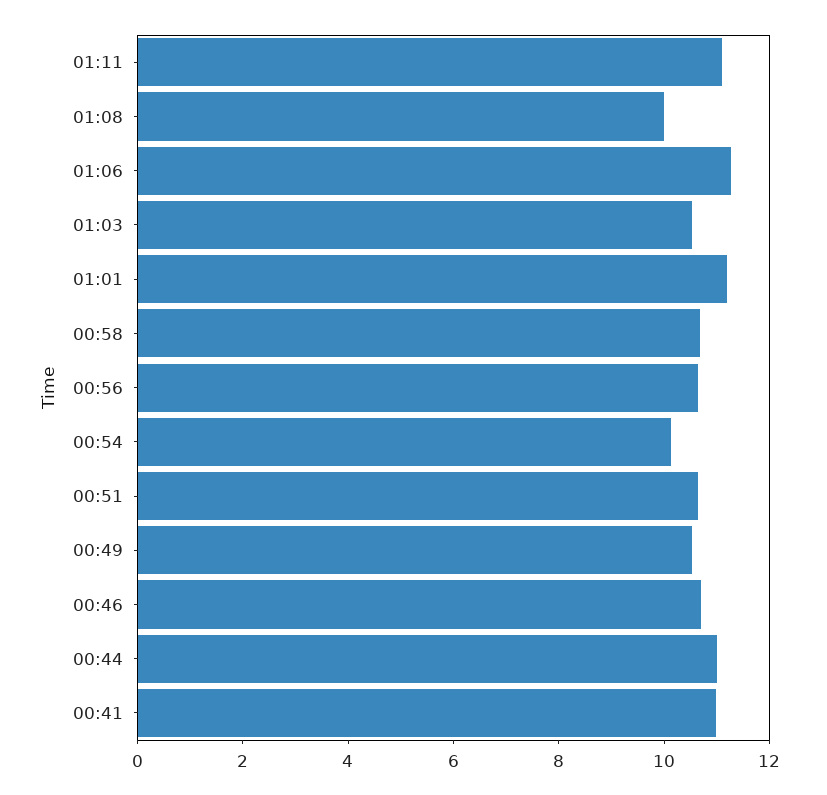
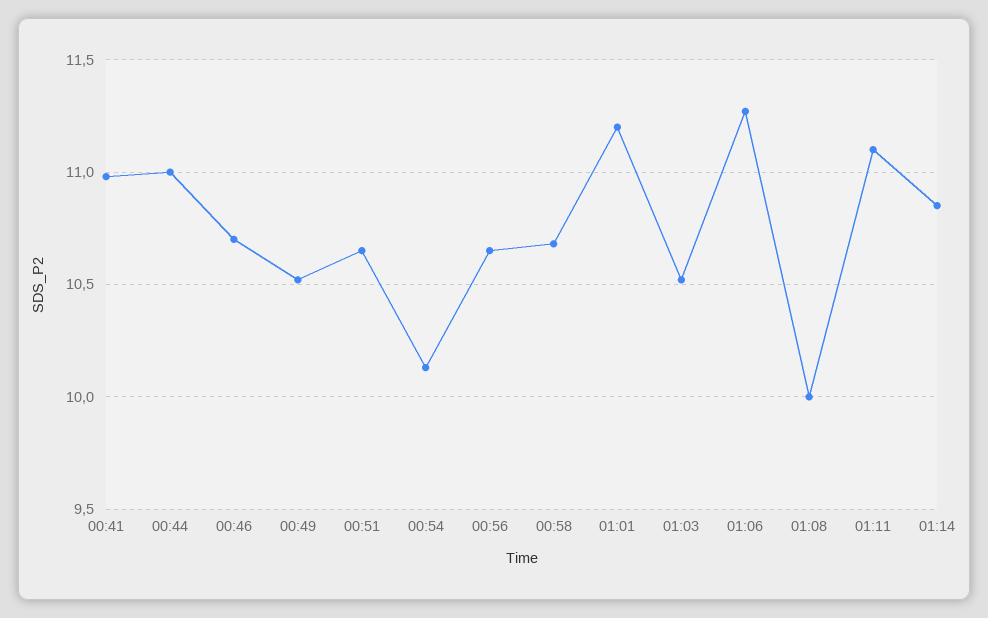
01:14: none -> 10.85

